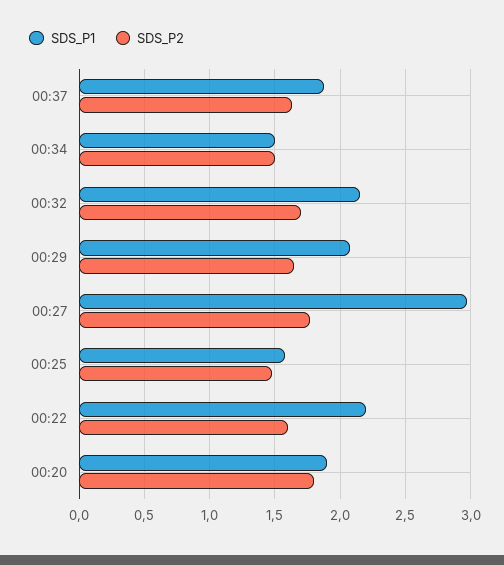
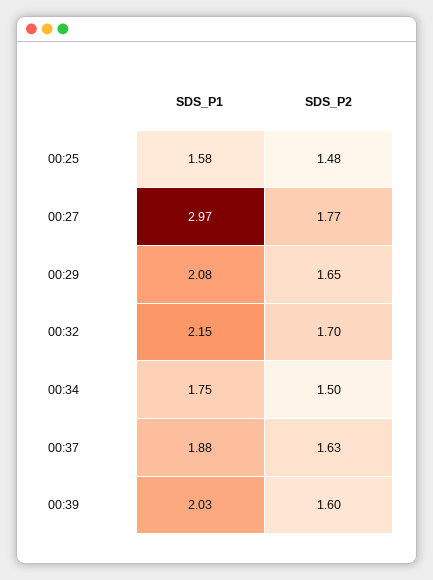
SDS_P1, 00:34: 1.5 -> 1.75
SDS_P1, 00:22: 2.2 -> none
SDS_P2, 00:22: 1.6 -> none
SDS_P1, 00:20: 1.9 -> none
SDS_P2, 00:20: 1.8 -> none
SDS_P1, 00:39: none -> 2.03
SDS_P2, 00:39: none -> 1.6

